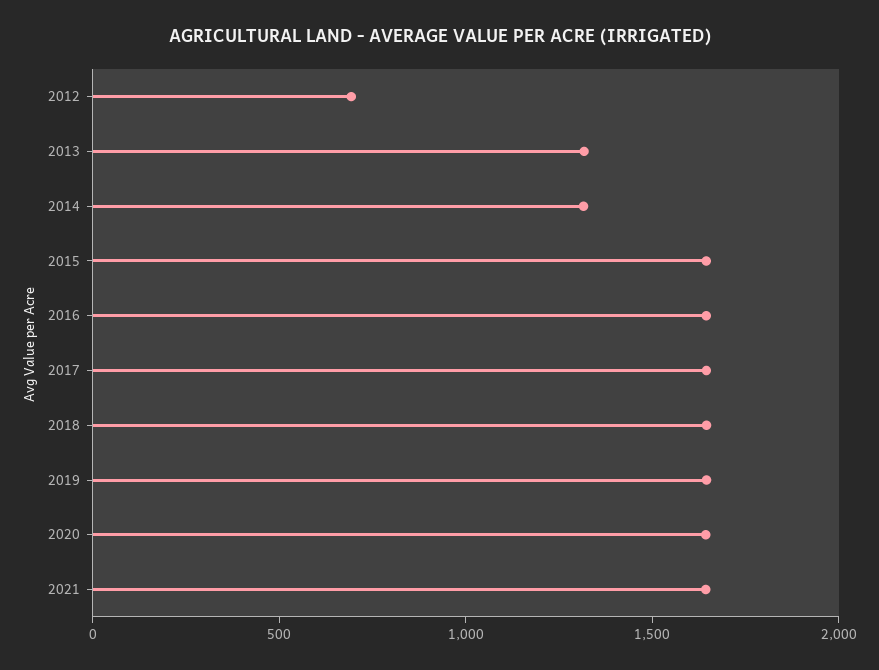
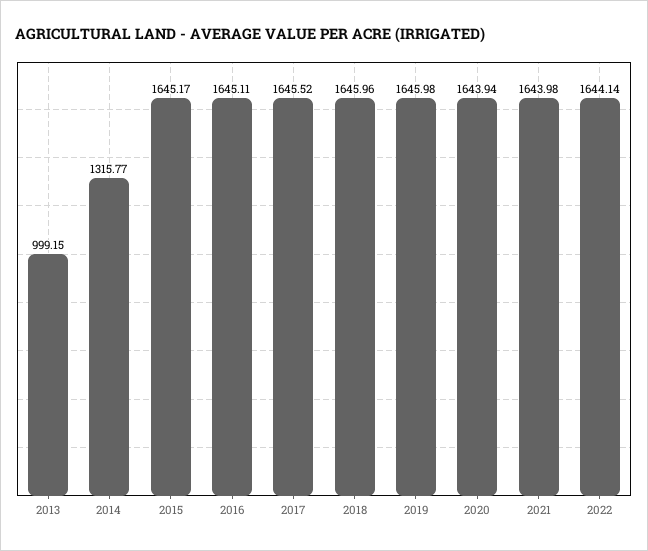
2012: 700 -> none
2013: 1300 -> 999.15
2022: none -> 1644.14

